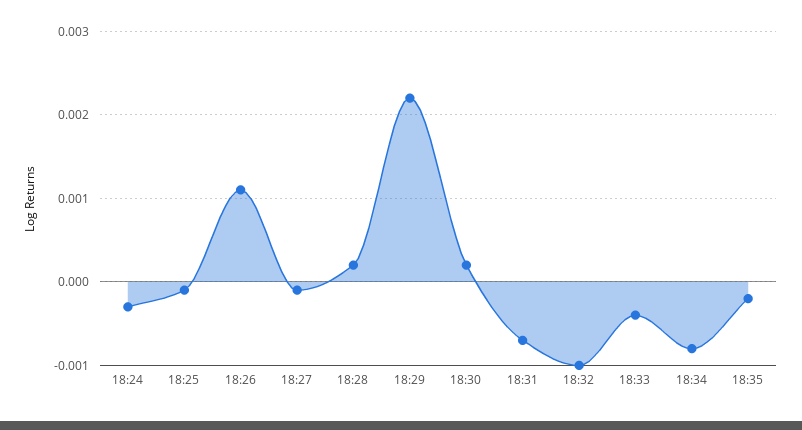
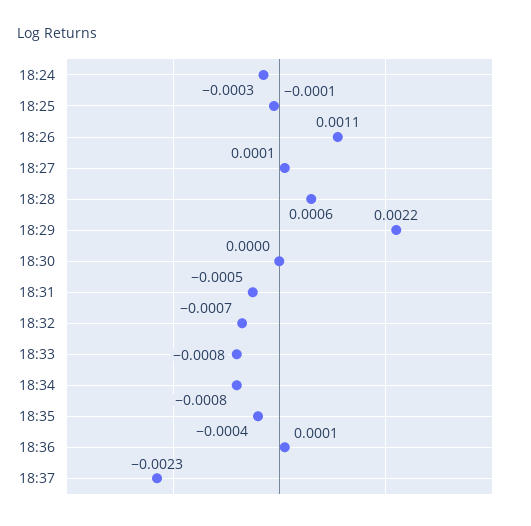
18:27: -0.0001 -> 0.0001
18:28: 0.0002 -> 0.0006
18:30: 0.0002 -> 0
18:31: -0.0007 -> -0.0005
18:32: -0.001 -> -0.0007
18:33: -0.0004 -> -0.0008
18:35: -0.0002 -> -0.0004
18:36: none -> 0.0001
18:37: none -> -0.0023

